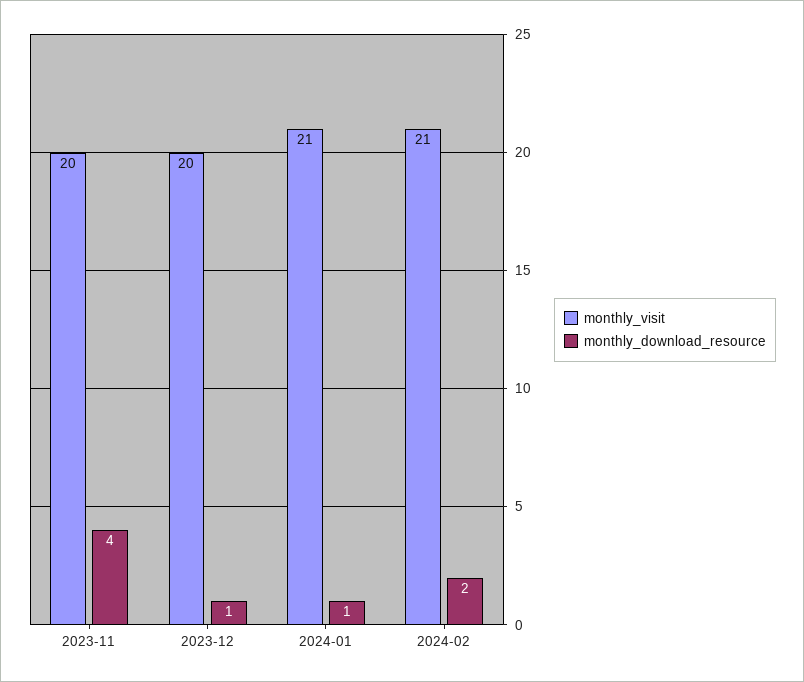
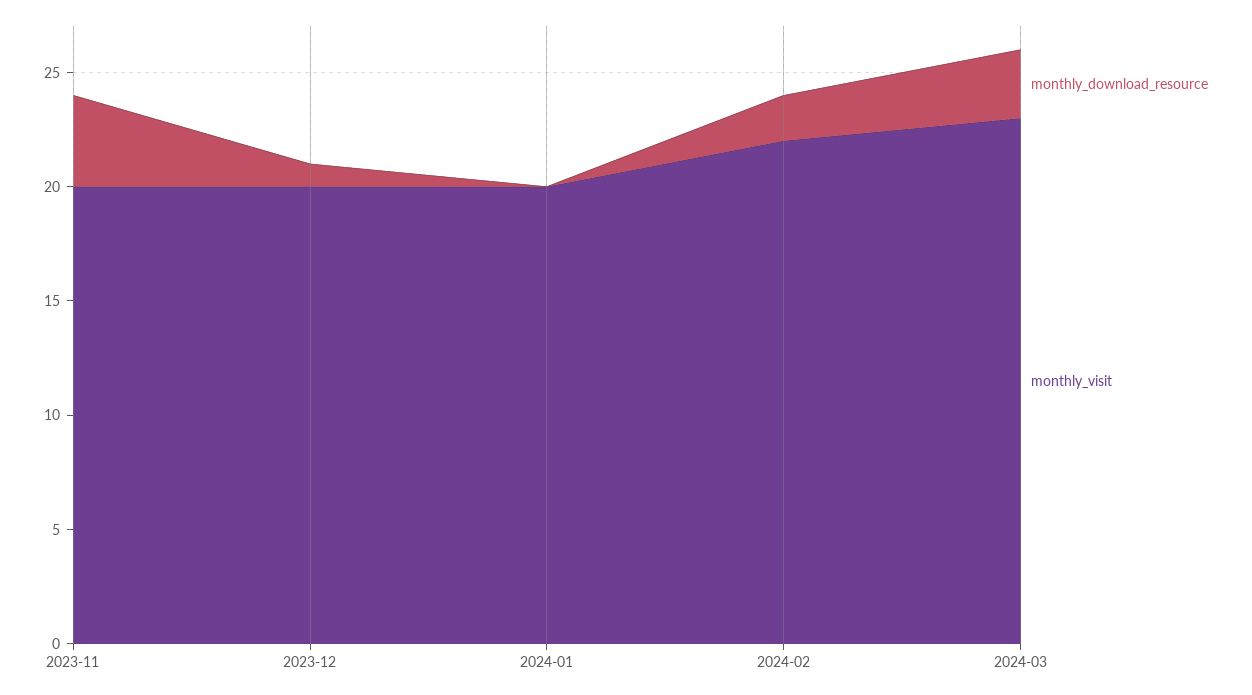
monthly_visit, 2024-01: 21 -> 20
monthly_download_resource, 2024-01: 1 -> 0
monthly_visit, 2024-02: 21 -> 22
monthly_download_resource, 2024-03: none -> 3
monthly_visit, 2024-03: none -> 23

